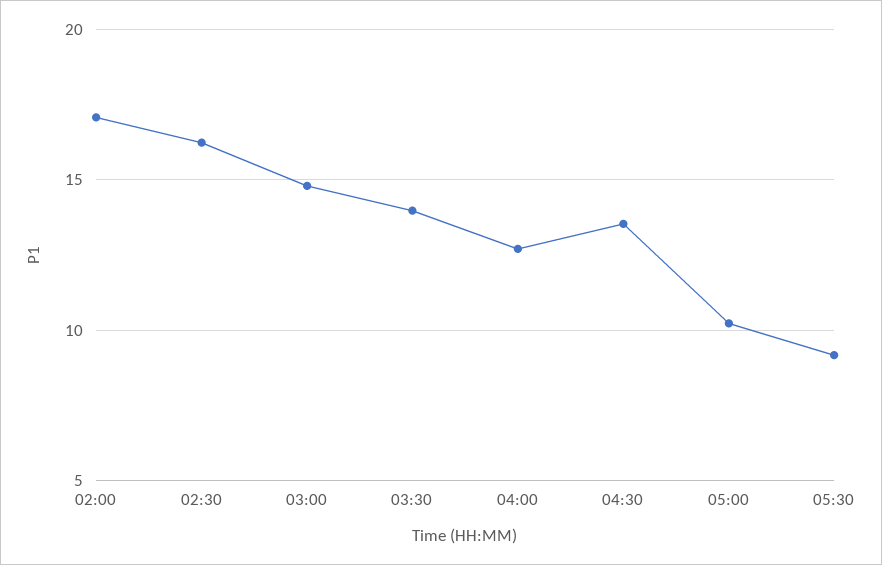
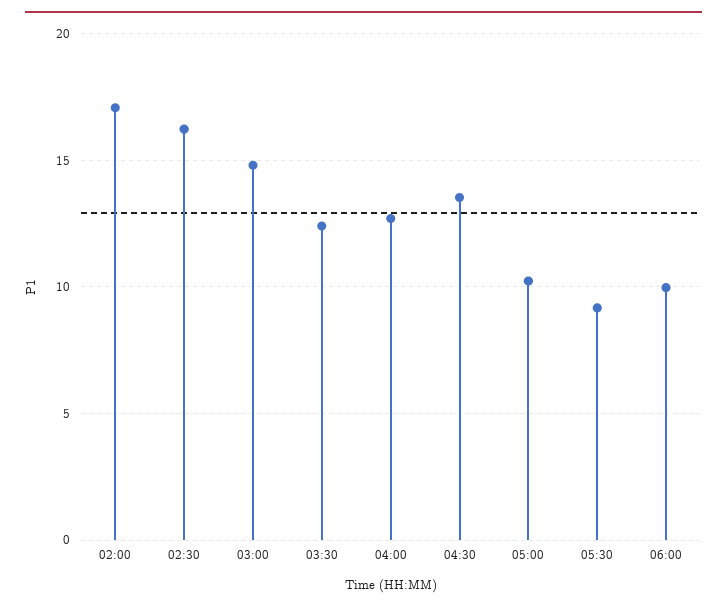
03:30: 14 -> 12.5
06:00: none -> 10

